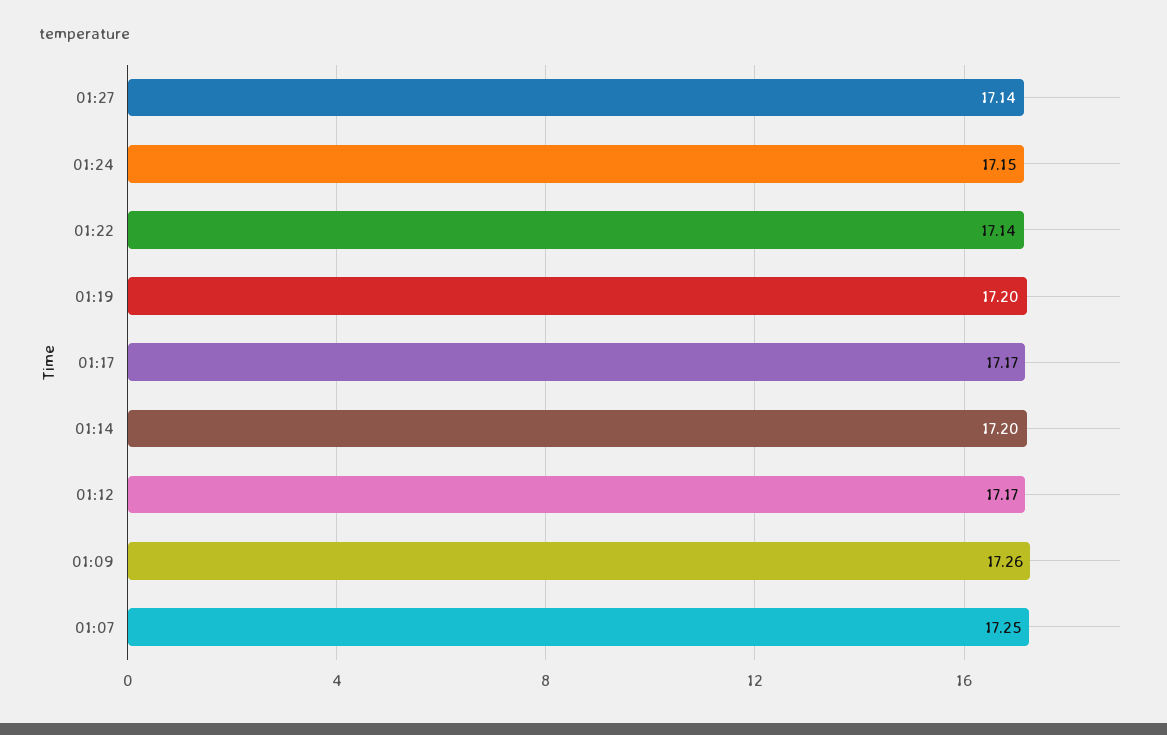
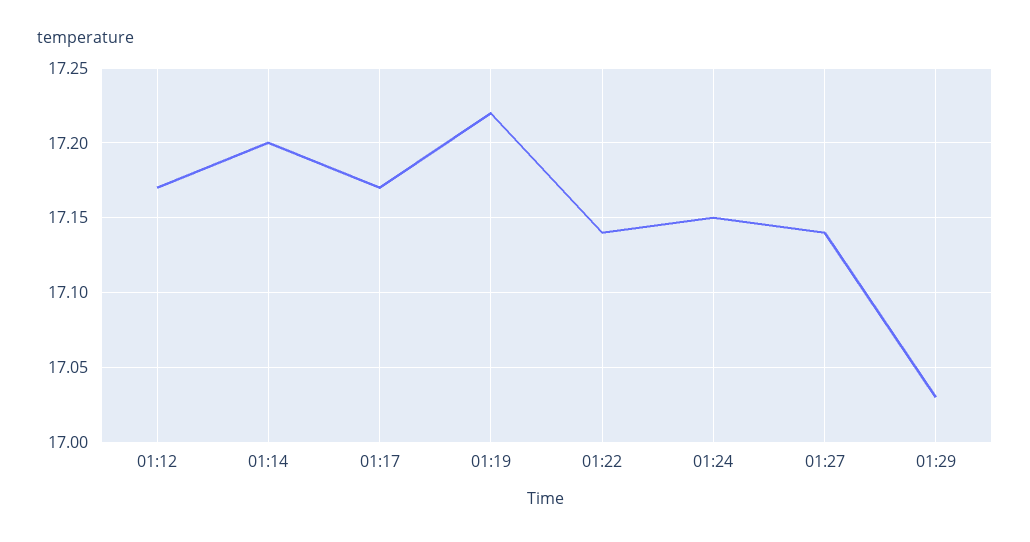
01:19: 17.2 -> 17.22
01:09: 17.26 -> none
01:07: 17.25 -> none
01:29: none -> 17.03

